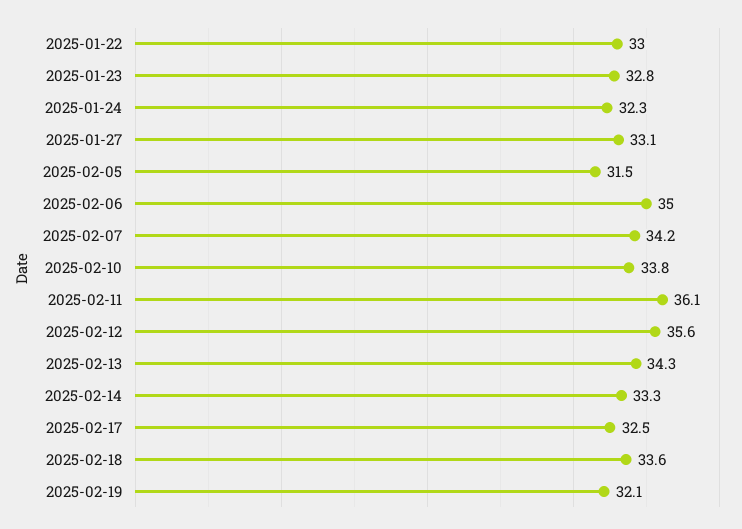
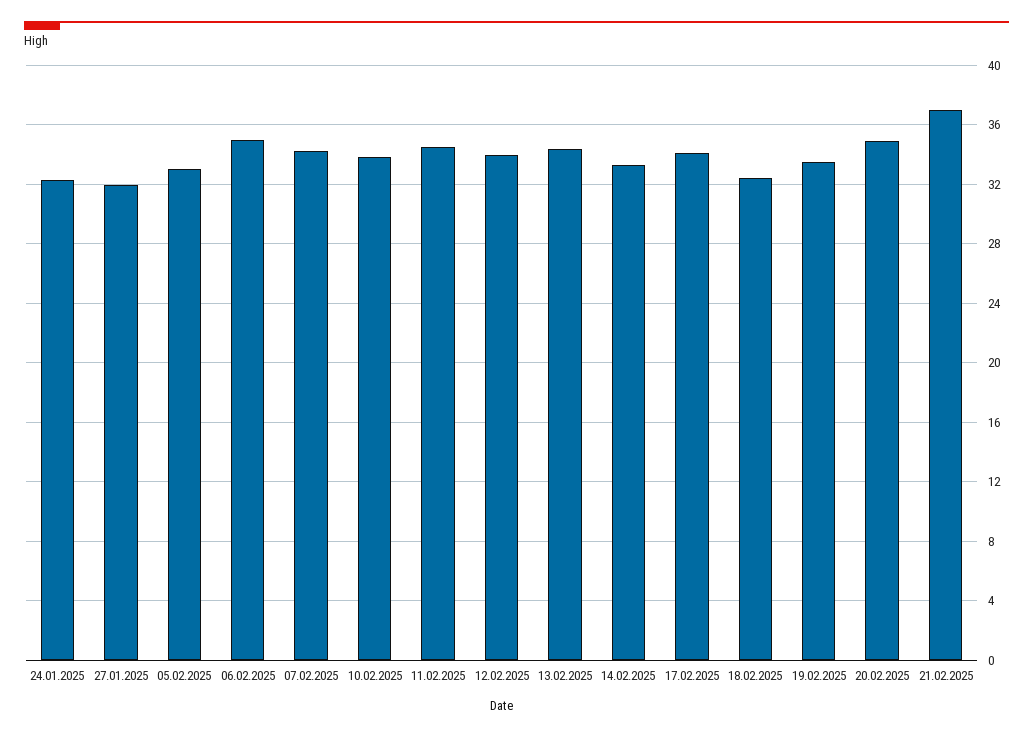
2025-01-22: 33 -> none
2025-01-23: 32.8 -> none
2025-01-27: 33.1 -> 32
2025-02-05: 31.5 -> 33
2025-02-11: 36.1 -> 34.5
2025-02-12: 35.6 -> 34
2025-02-17: 32.5 -> 34
2025-02-18: 33.6 -> 32.5
2025-02-19: 32.1 -> 33.5
20.02.2025: none -> 35
21.02.2025: none -> 37

